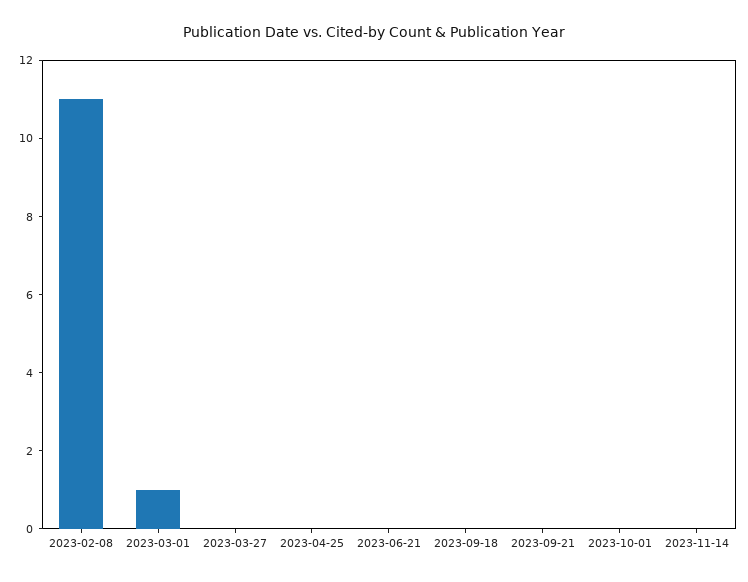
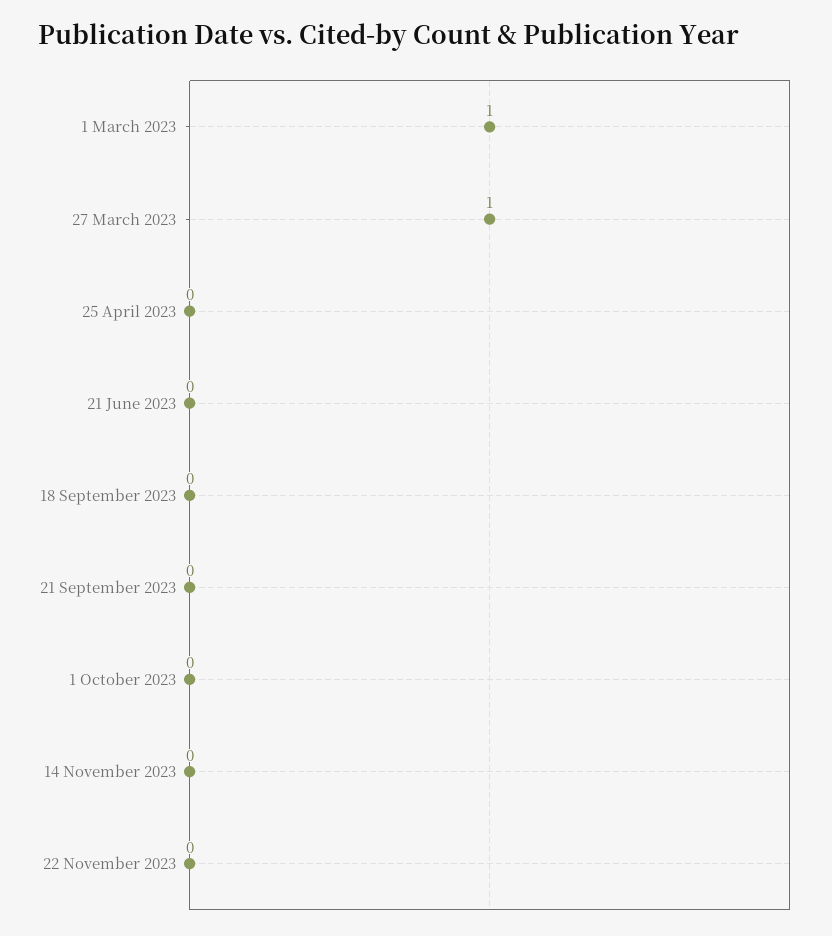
2023-02-08: 11 -> none
2023-03-27: 0 -> 1
22 November 2023: none -> 0

